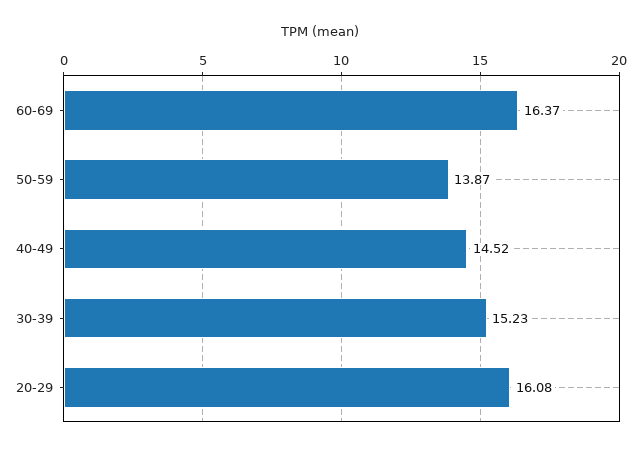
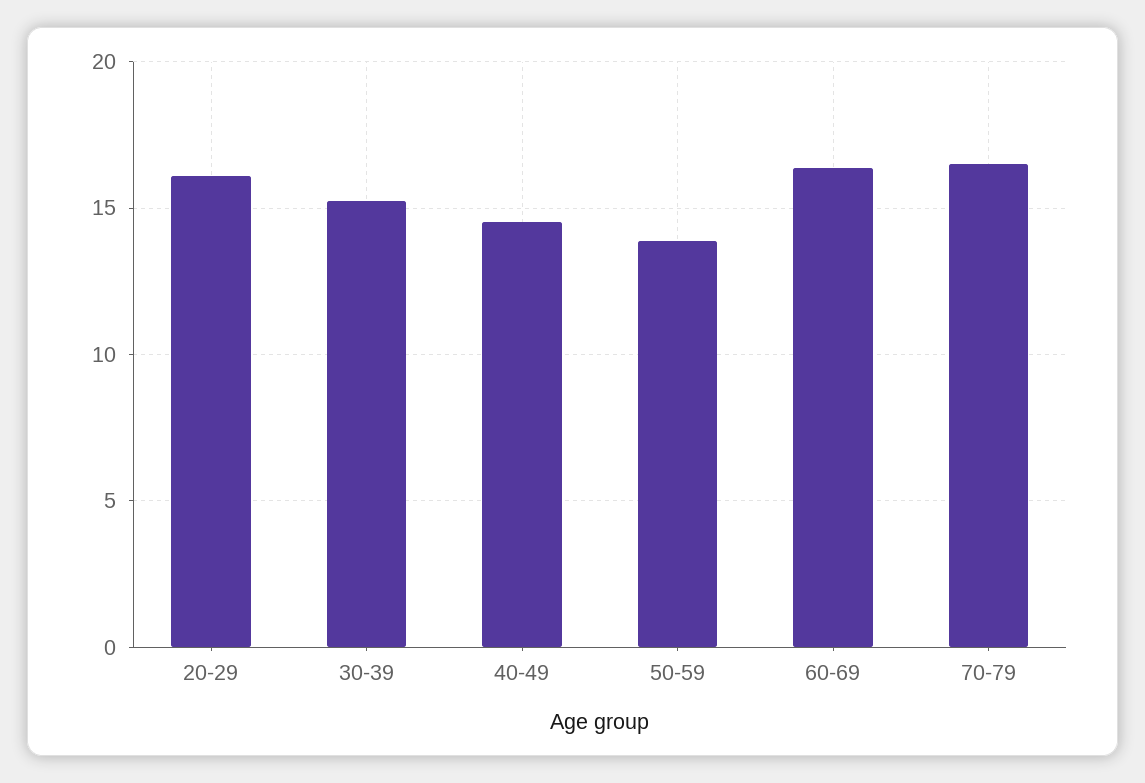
70-79: none -> 16.5

